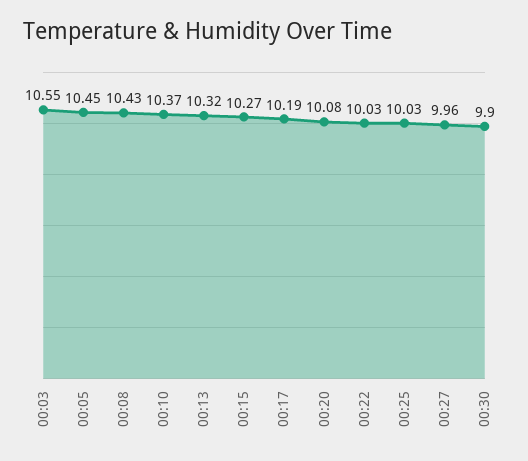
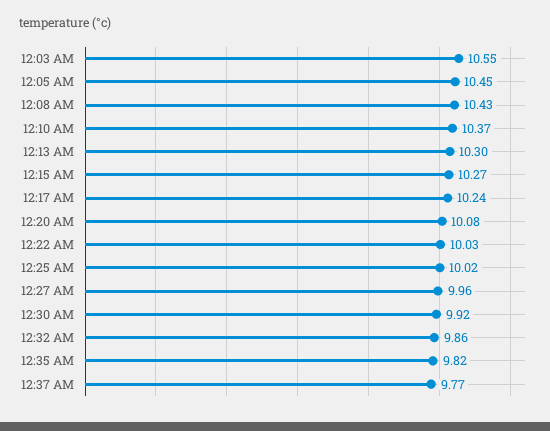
00:13: 10.32 -> 10.3
00:17: 10.19 -> 10.24
00:25: 10.03 -> 10.02
00:30: 9.9 -> 9.92
12:32 AM: none -> 9.86
12:35 AM: none -> 9.82
12:37 AM: none -> 9.77

